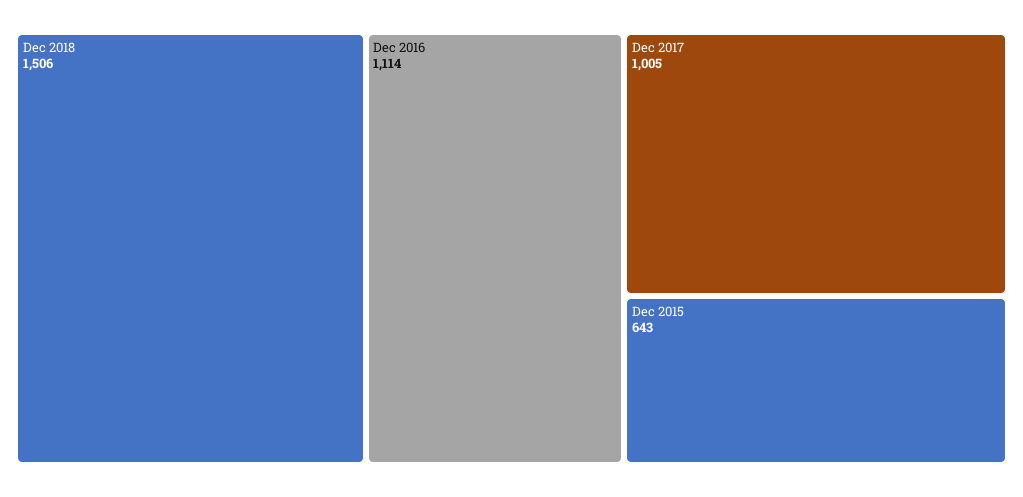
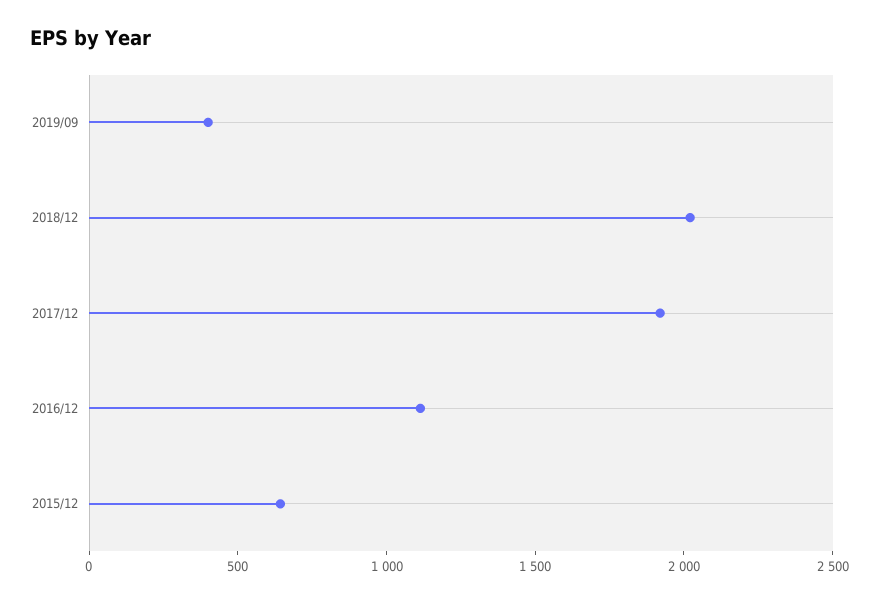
Dec 2018: 1506 -> 2000
Dec 2017: 1005 -> 1900
2019/09: none -> 400

